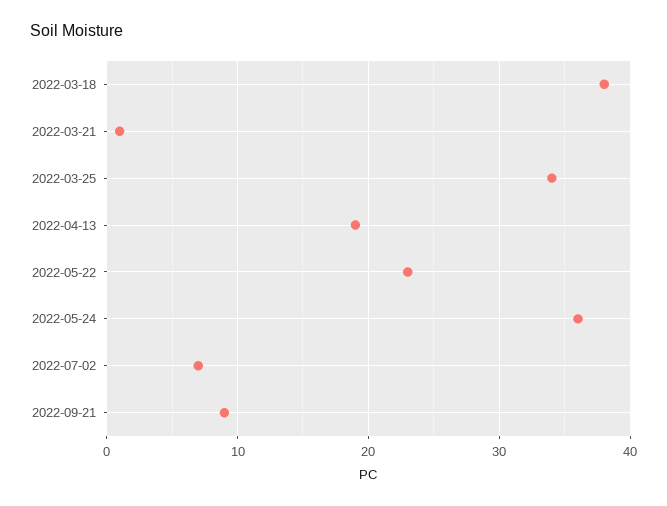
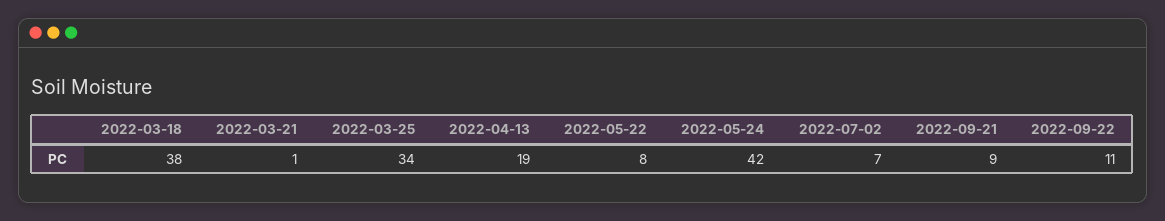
2022-05-22: 23 -> 8
2022-05-24: 36 -> 42
2022-09-22: none -> 11

